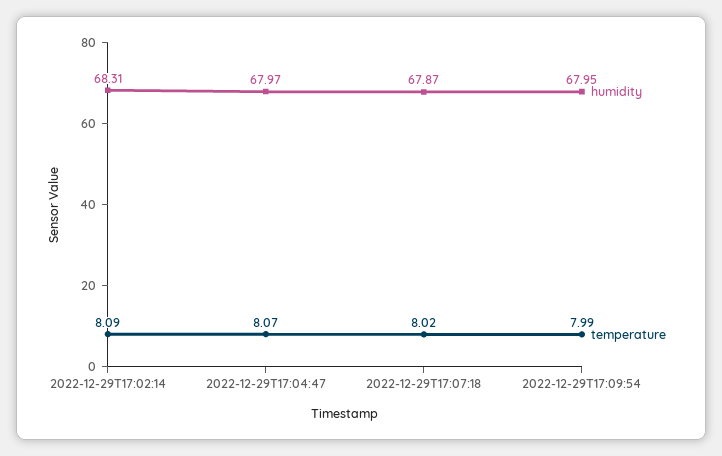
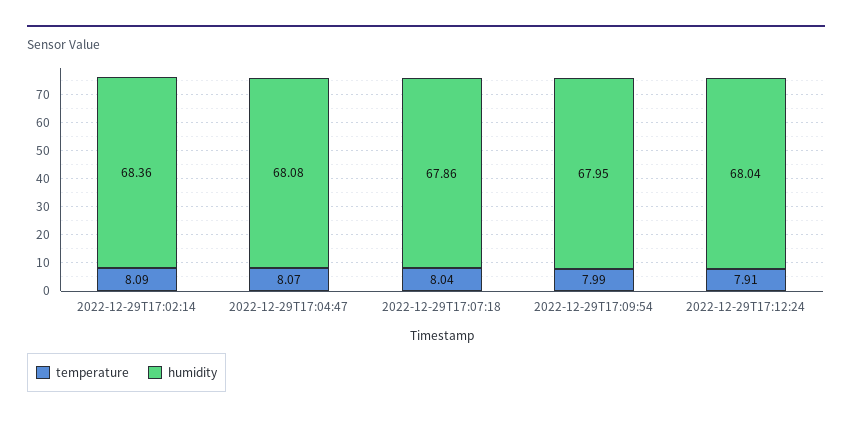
humidity, 2022-12-29T17:02:14: 68.31 -> 68.36
humidity, 2022-12-29T17:04:47: 67.97 -> 68.08
humidity, 2022-12-29T17:07:18: 67.87 -> 67.86
temperature, 2022-12-29T17:07:18: 8.02 -> 8.04
temperature, 2022-12-29T17:12:24: none -> 7.91
humidity, 2022-12-29T17:12:24: none -> 68.04

